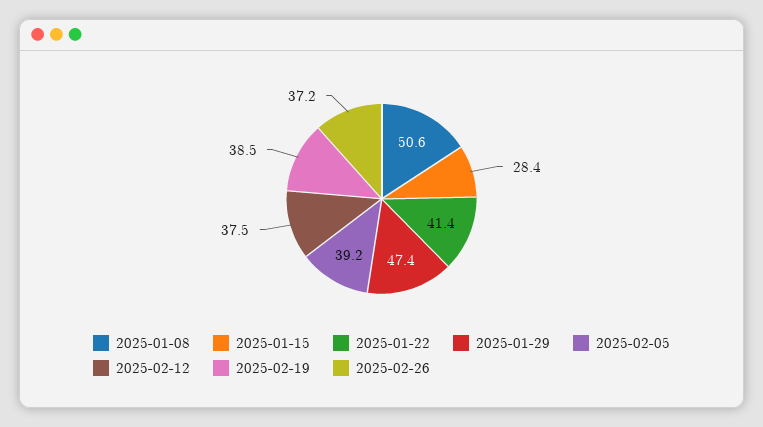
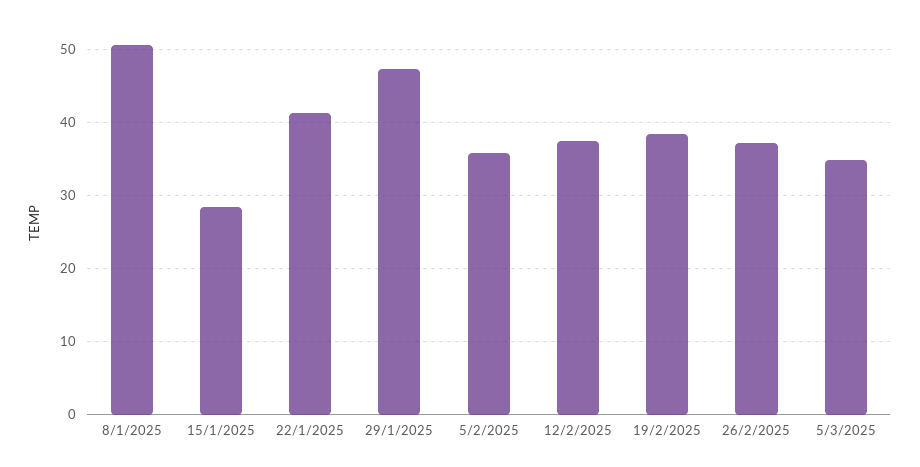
2025-02-05: 39.2 -> 36
5/3/2025: none -> 35

